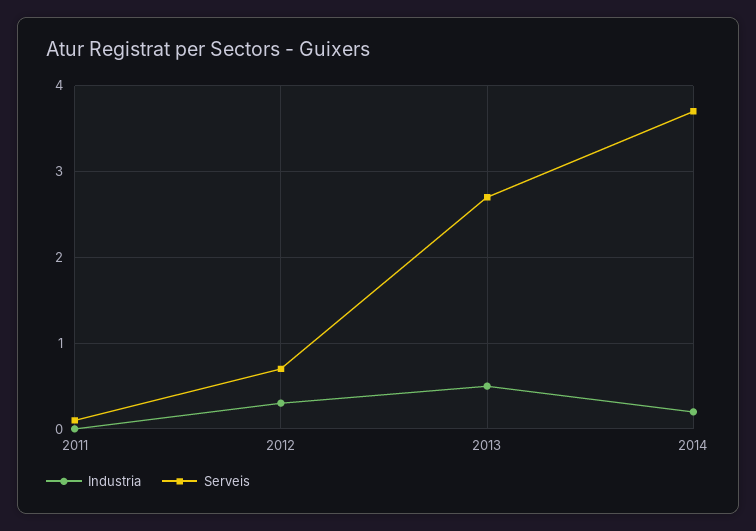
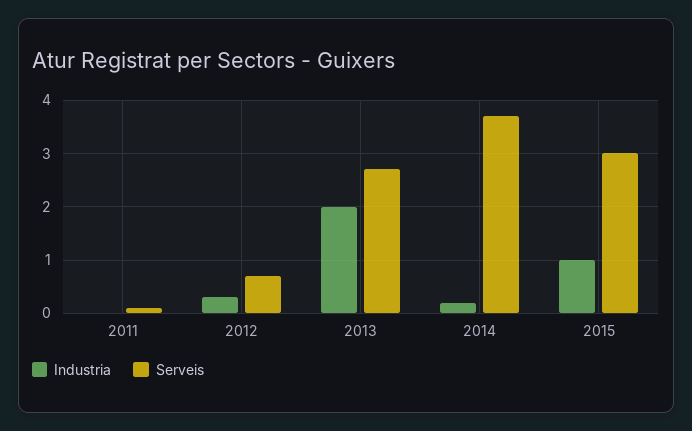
Industria, 2013: 0.5 -> 2
Industria, 2015: none -> 1
Serveis, 2015: none -> 3

